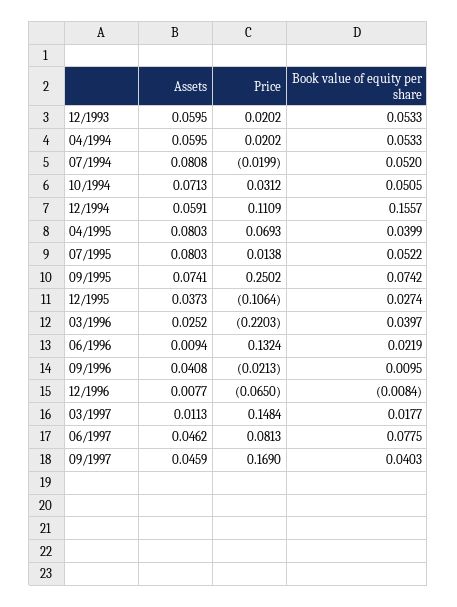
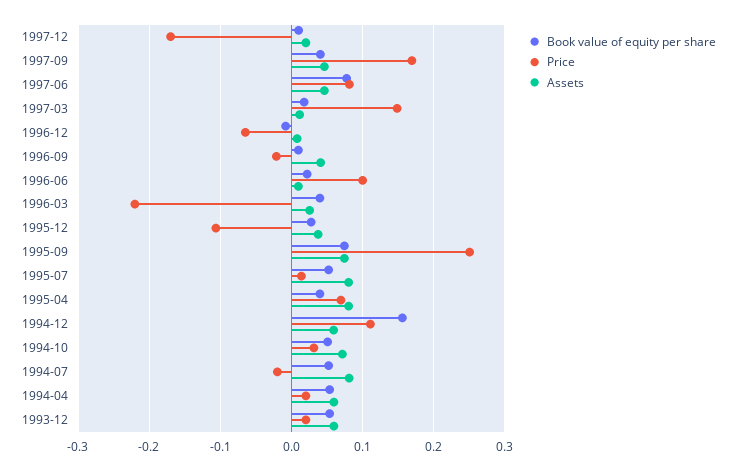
Price, 06/1996: 0.1324 -> 0.1
Book value of equity per share, 1997-12: none -> 0.01
Price, 1997-12: none -> -0.17
Assets, 1997-12: none -> 0.02

